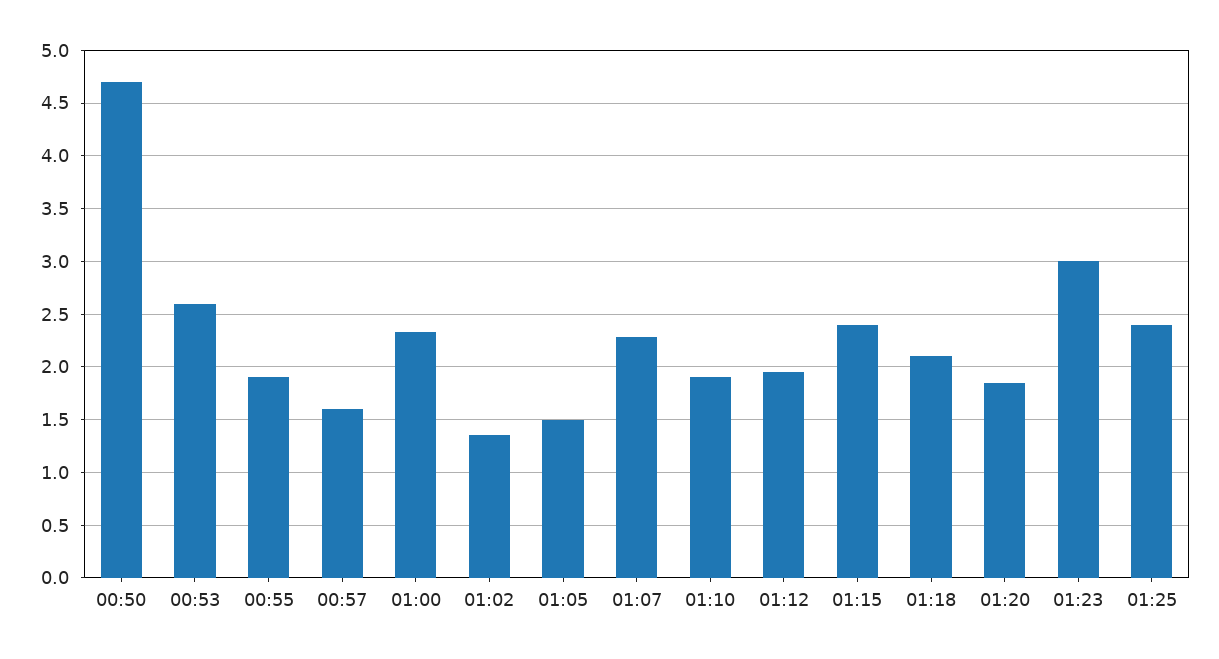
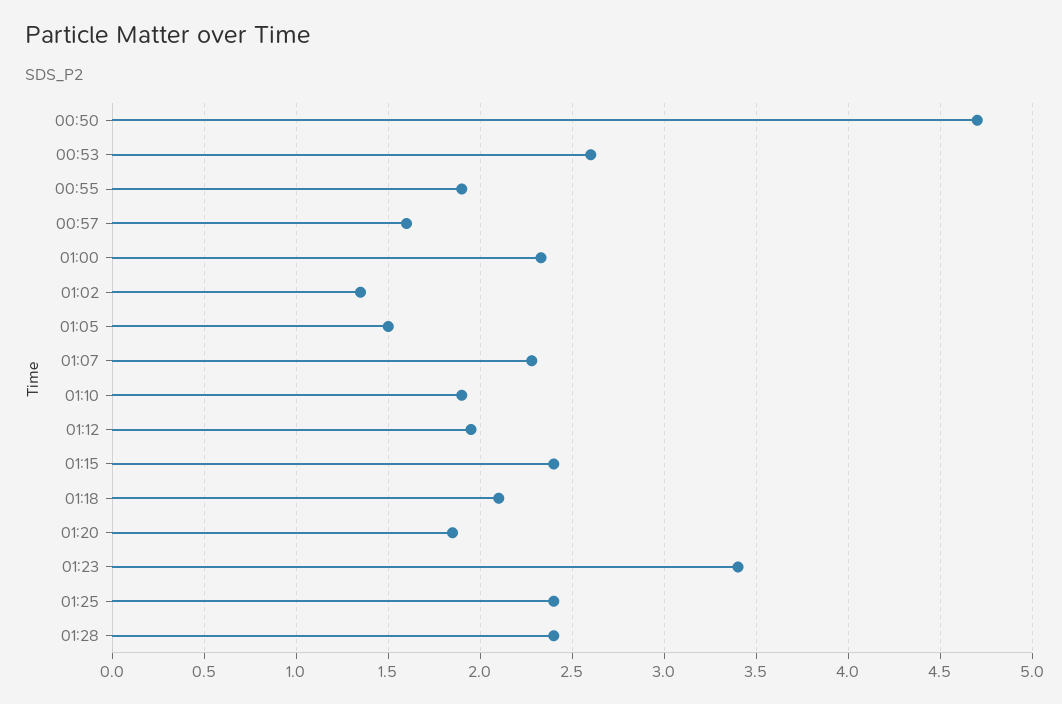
01:23: 3 -> 3.4
01:28: none -> 2.4

